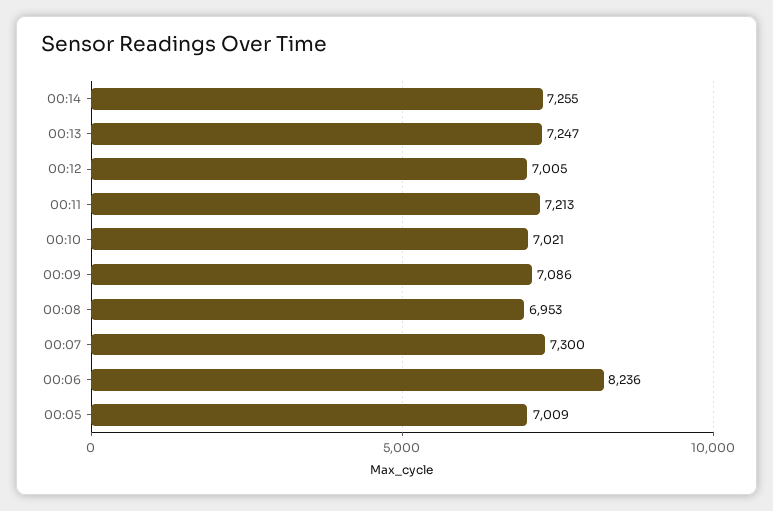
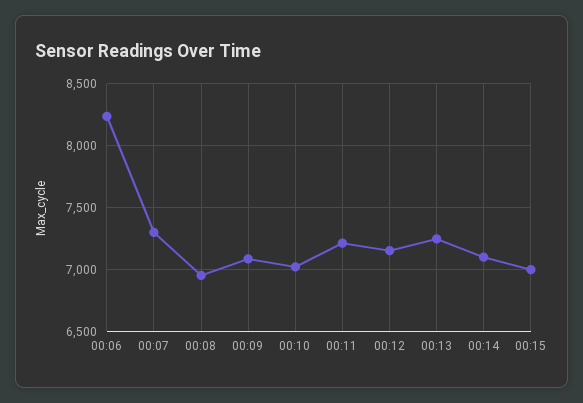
00:14: 7255 -> 7100
00:12: 7005 -> 7150
00:05: 7009 -> none
00:15: none -> 7000

